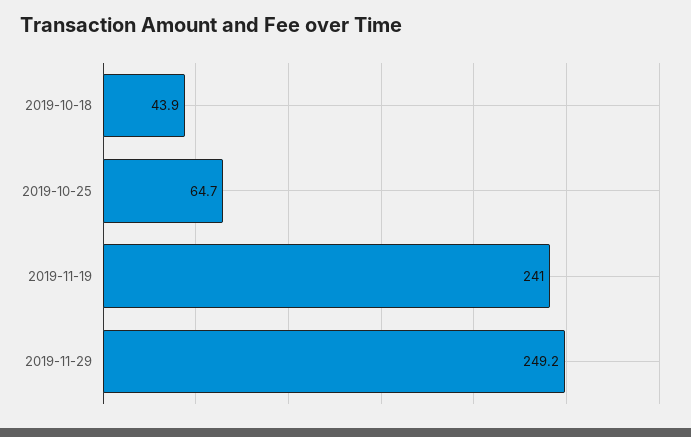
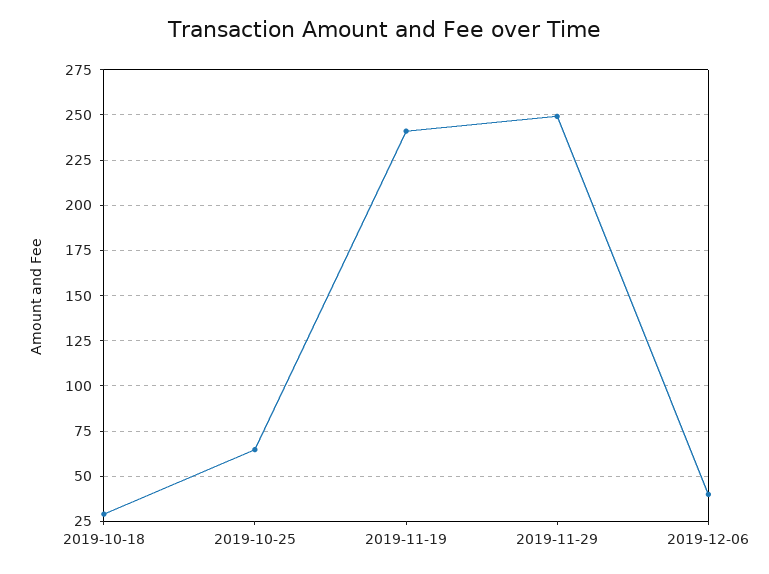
2019-10-18: 43.9 -> 30
2019-12-06: none -> 40

